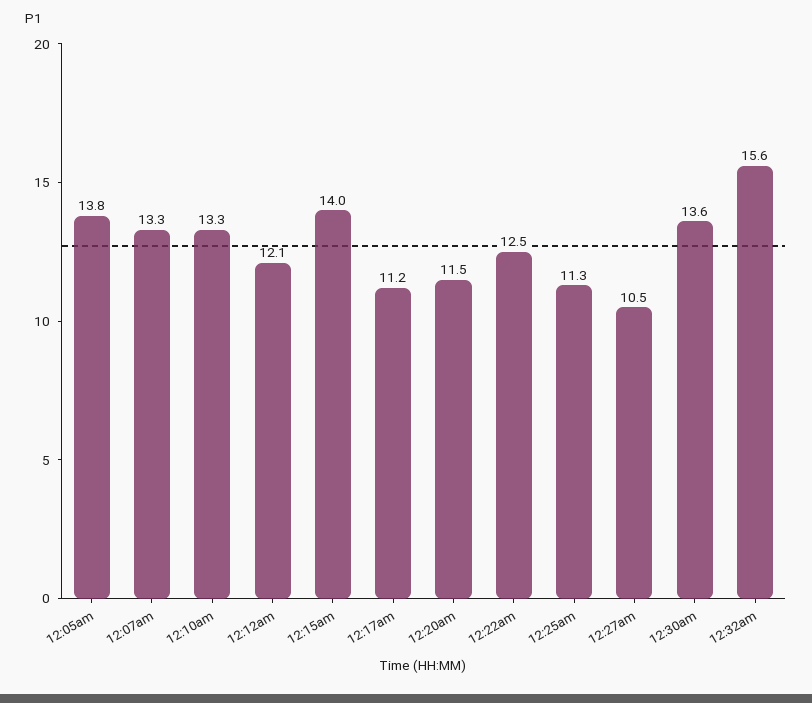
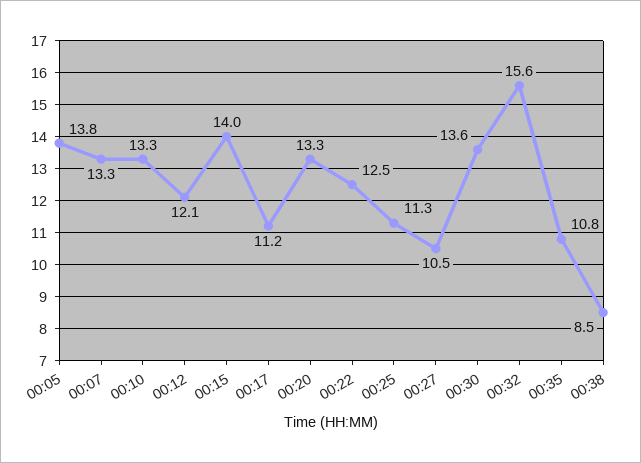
12:20am: 11.5 -> 13.3
00:35: none -> 10.8
00:38: none -> 8.5

